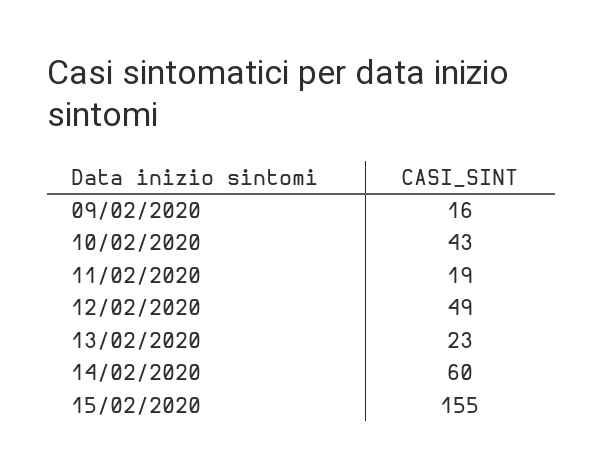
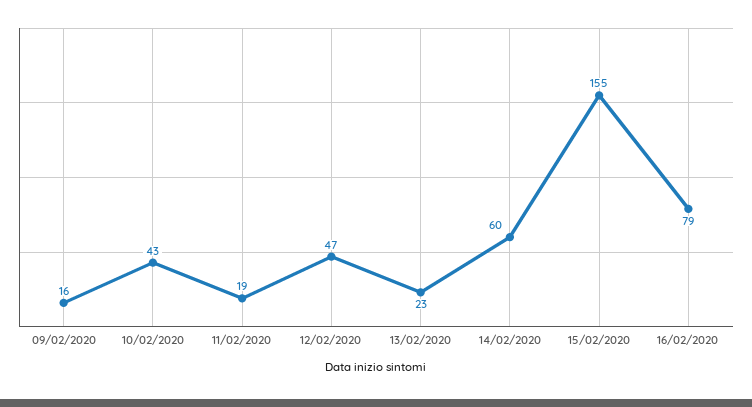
12/02/2020: 49 -> 47
16/02/2020: none -> 79

